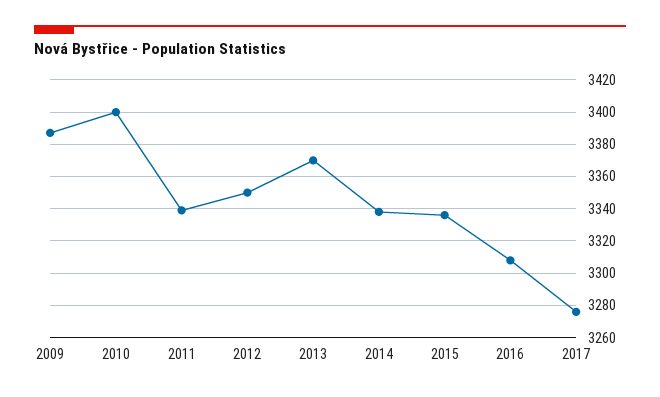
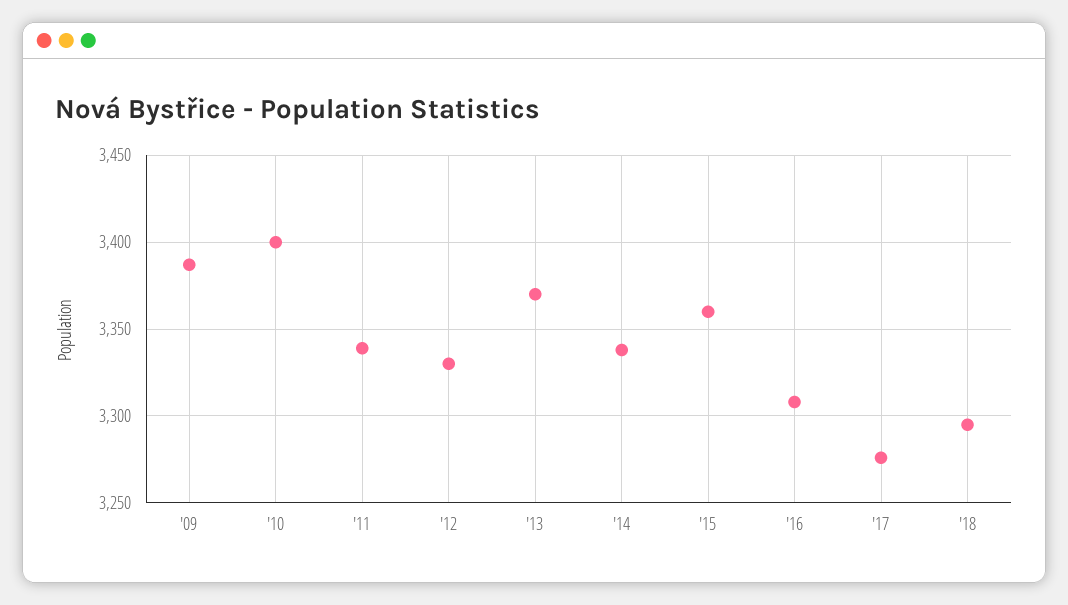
2012: 3350 -> 3330
2015: 3335 -> 3360
'18: none -> 3295

